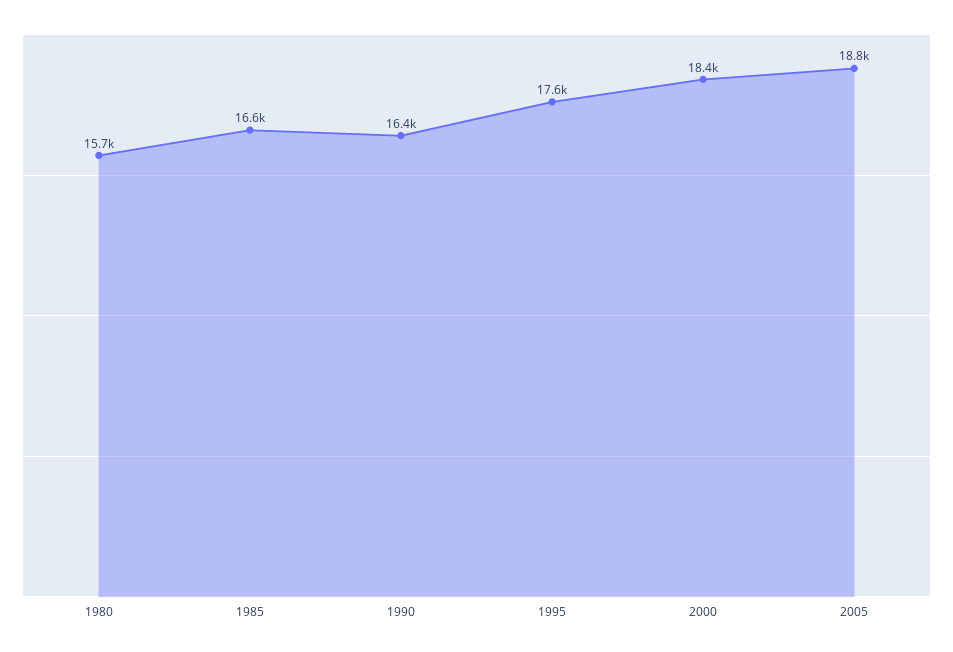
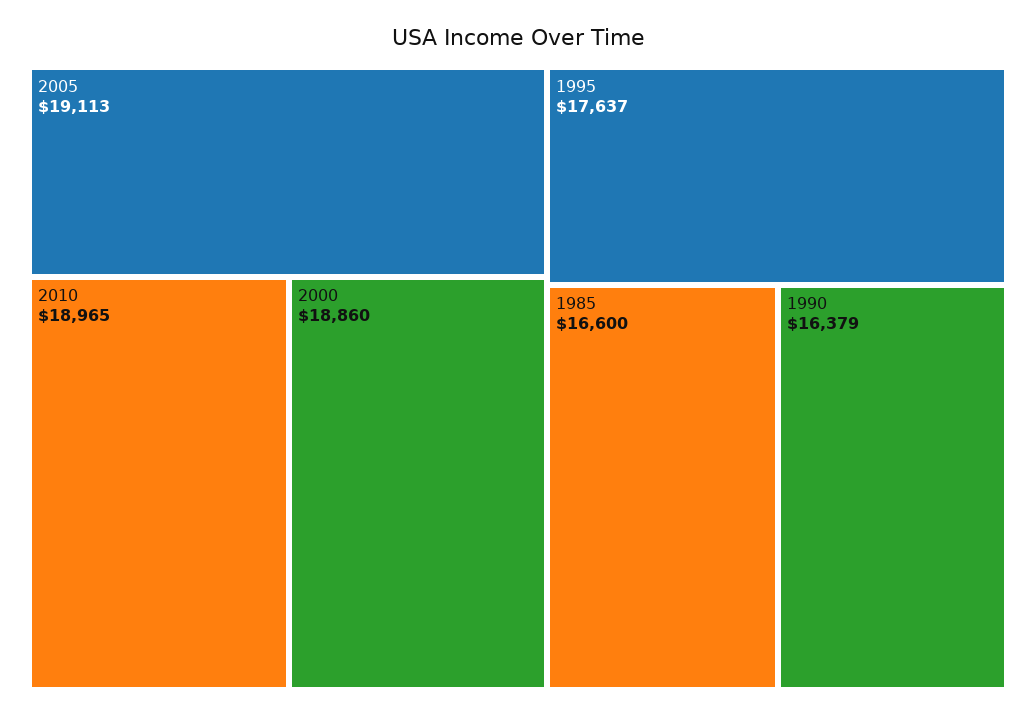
1980: 15700 -> none
2000: 18400 -> 18860
2005: 18800 -> 19113
2010: none -> 18965

